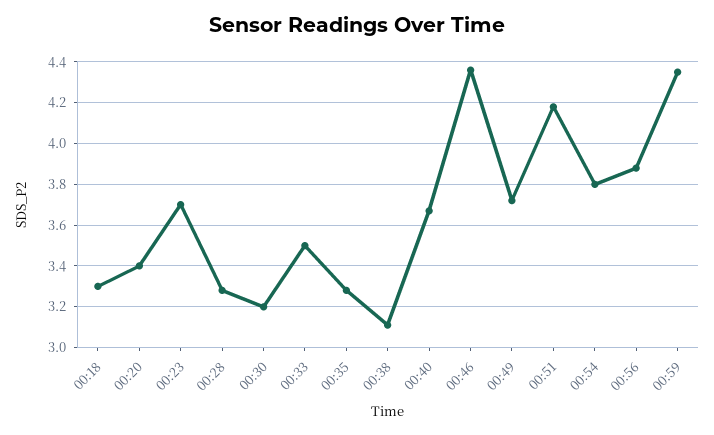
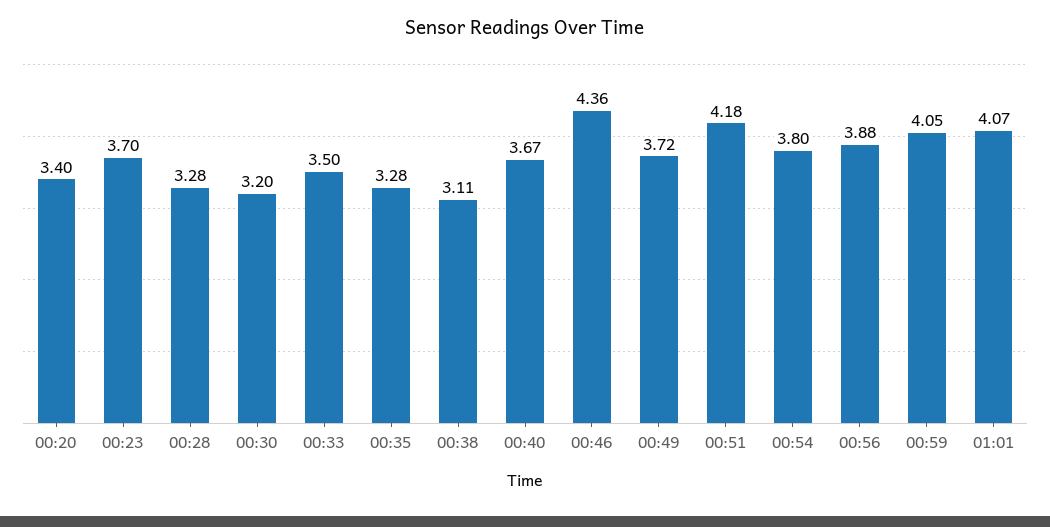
00:18: 3.3 -> none
00:59: 4.35 -> 4.05
01:01: none -> 4.07

